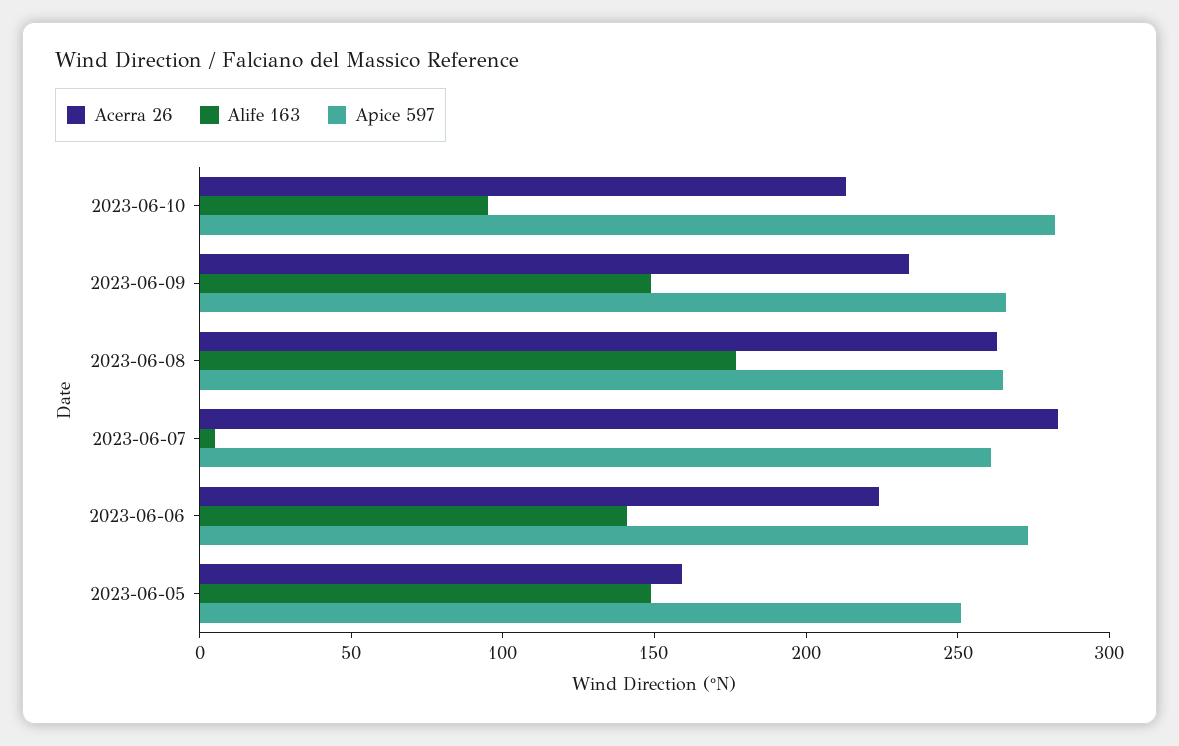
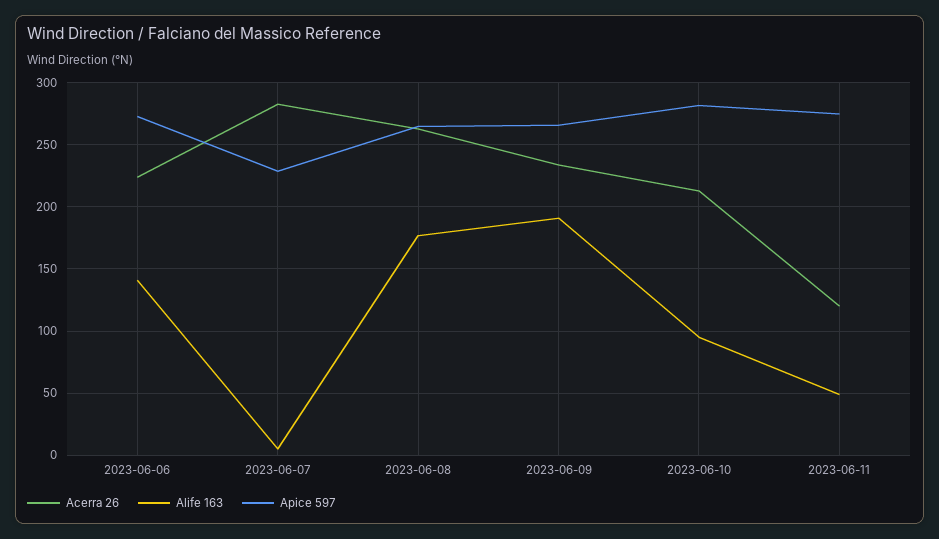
Alife 163, 2023-06-09: 150 -> 190
Apice 597, 2023-06-07: 260 -> 230
Acerra 26, 2023-06-05: 160 -> none
Alife 163, 2023-06-05: 150 -> none
Apice 597, 2023-06-05: 250 -> none
Acerra 26, 2023-06-11: none -> 120
Alife 163, 2023-06-11: none -> 50
Apice 597, 2023-06-11: none -> 275

